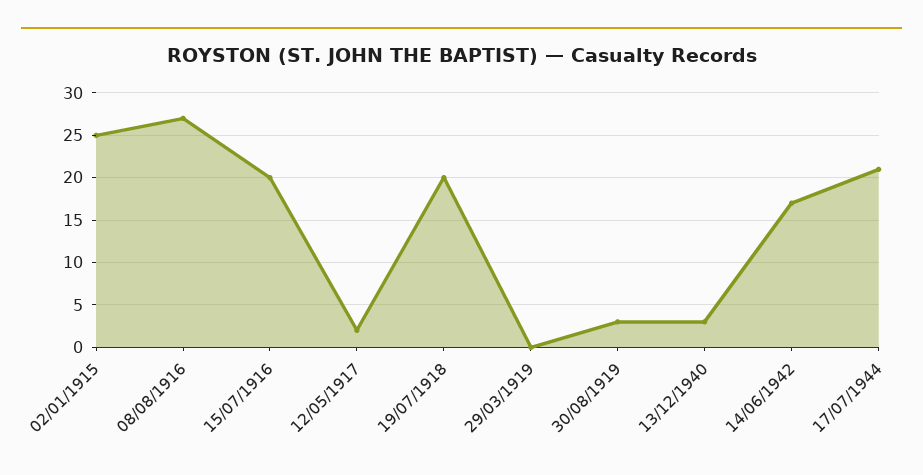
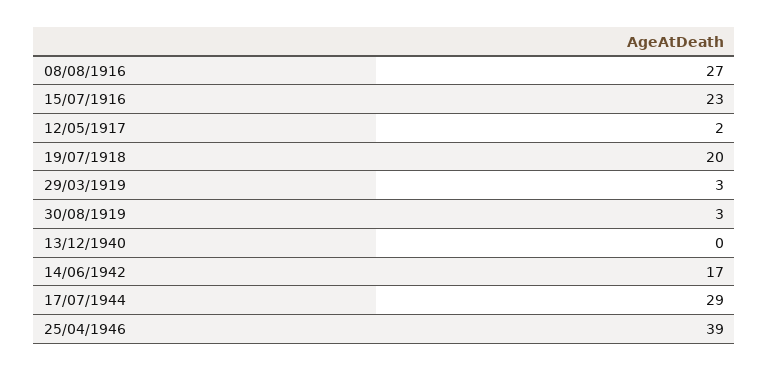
02/01/1915: 25 -> none
15/07/1916: 20 -> 23
29/03/1919: 0 -> 3
13/12/1940: 3 -> 0
17/07/1944: 21 -> 29
25/04/1946: none -> 39

